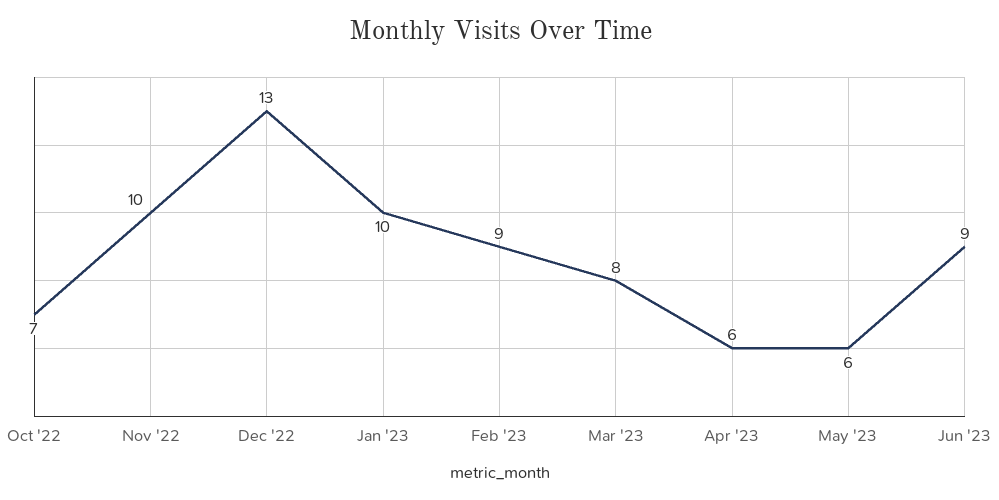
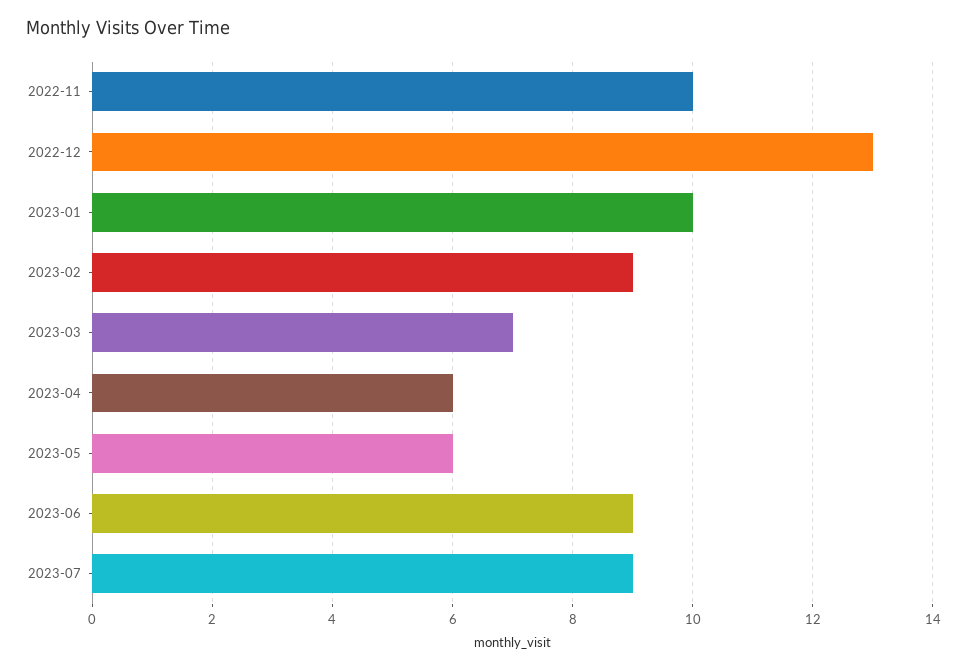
Oct '22: 7 -> none
Mar '23: 8 -> 7
2023-07: none -> 9

